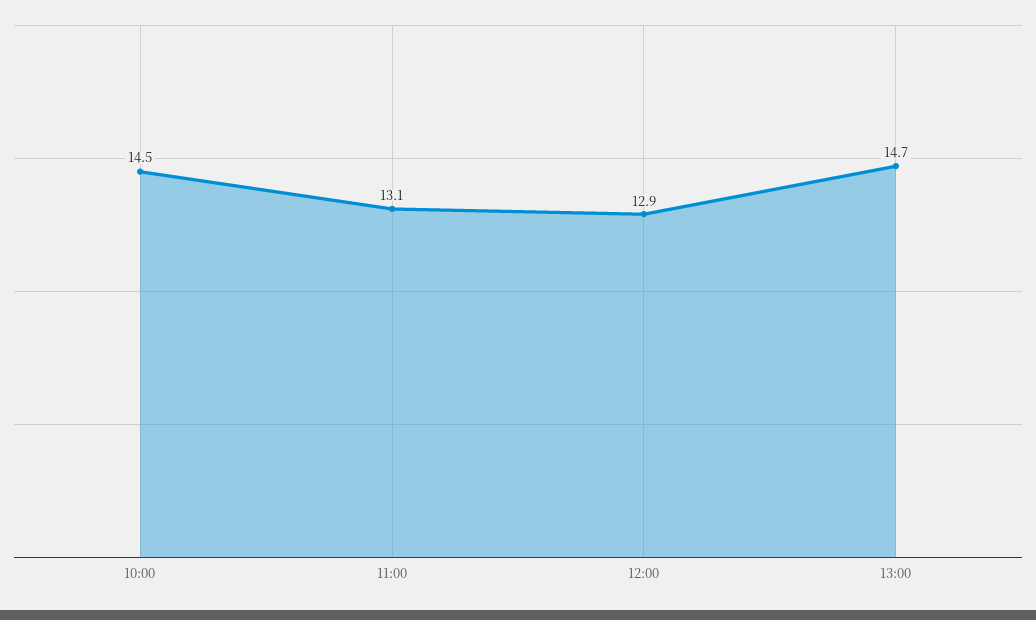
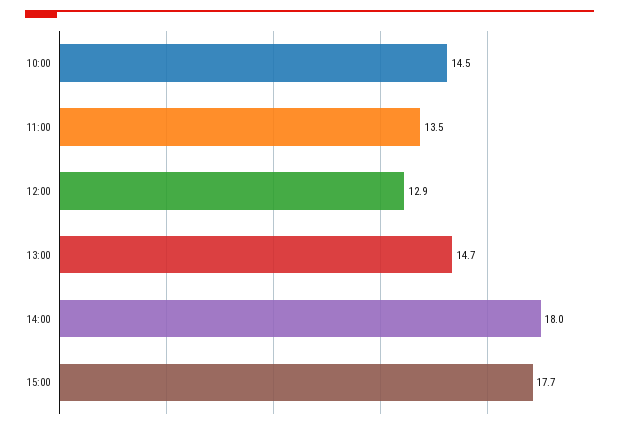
11:00: 13.1 -> 13.5
14:00: none -> 18
15:00: none -> 17.7

